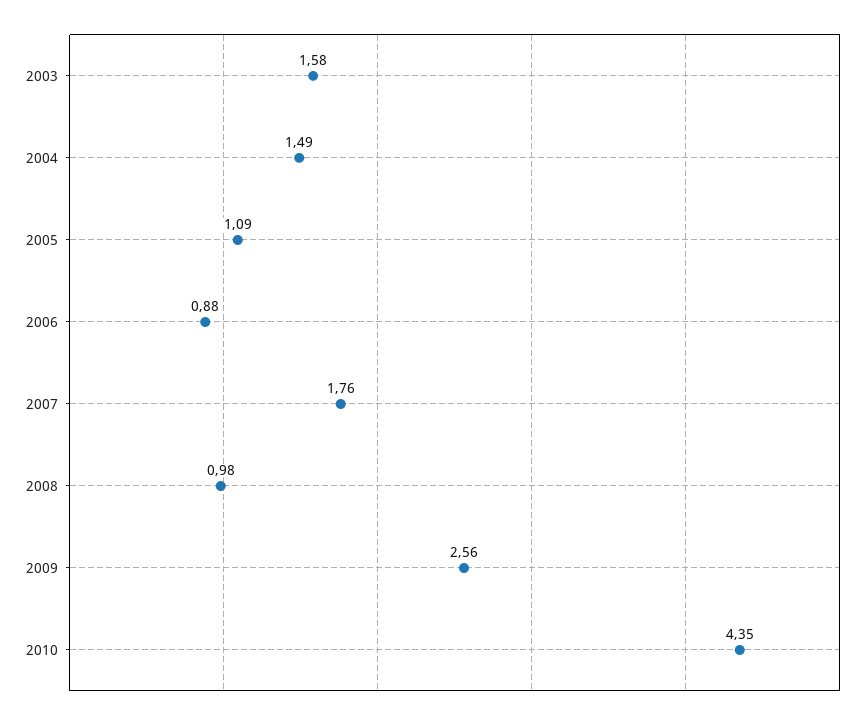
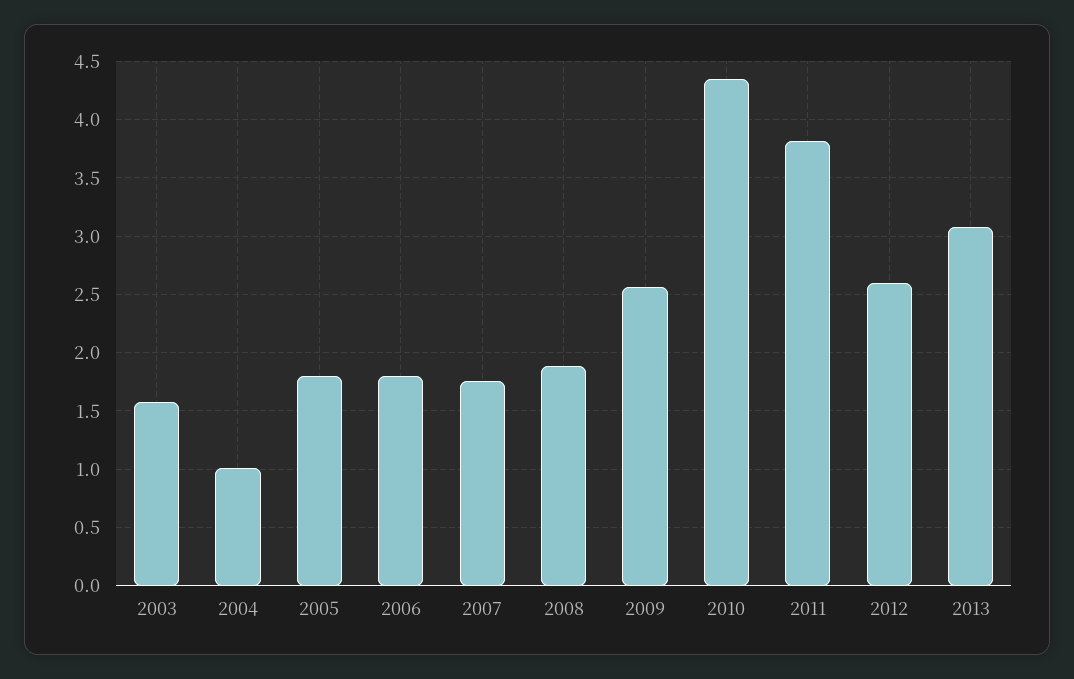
2004: 1.49 -> 1
2005: 1.09 -> 1.8
2006: 0.88 -> 1.8
2008: 0.98 -> 1.9
2011: none -> 3.8
2012: none -> 2.6
2013: none -> 3.1

